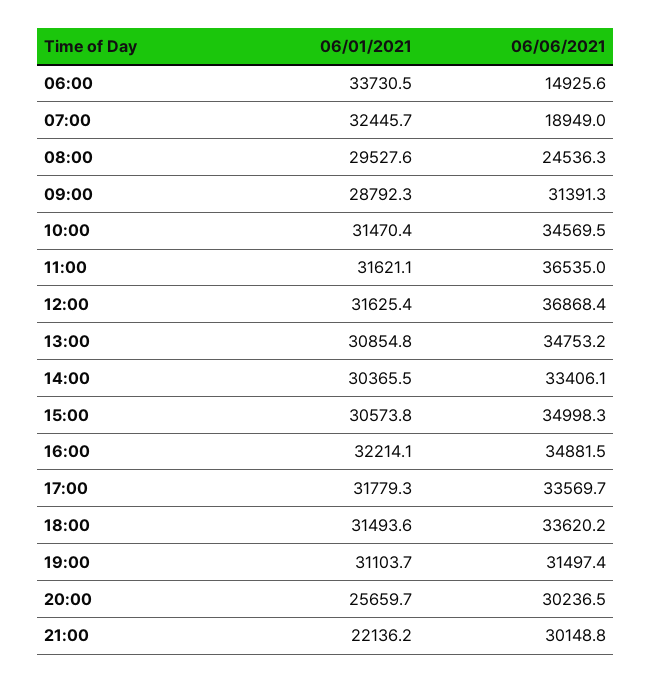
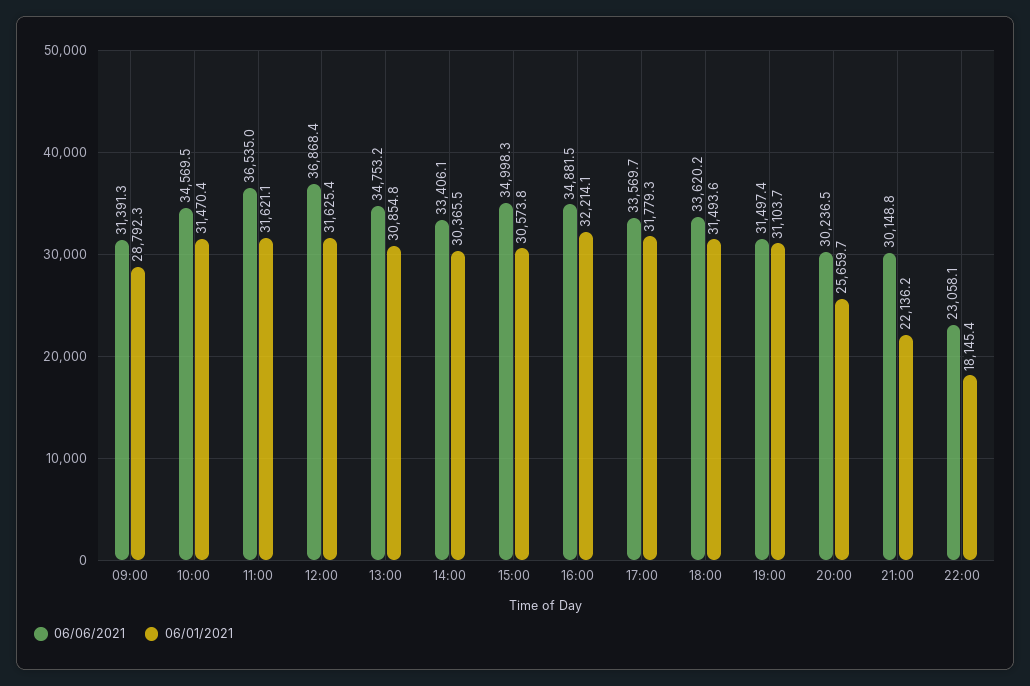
06/01/2021, 06:00: 33730.5 -> none
06/06/2021, 06:00: 14925.6 -> none
06/01/2021, 07:00: 32445.7 -> none
06/06/2021, 07:00: 18949 -> none
06/01/2021, 08:00: 29527.6 -> none
06/06/2021, 08:00: 24536.3 -> none
06/06/2021, 22:00: none -> 23058.1
06/01/2021, 22:00: none -> 18145.4

